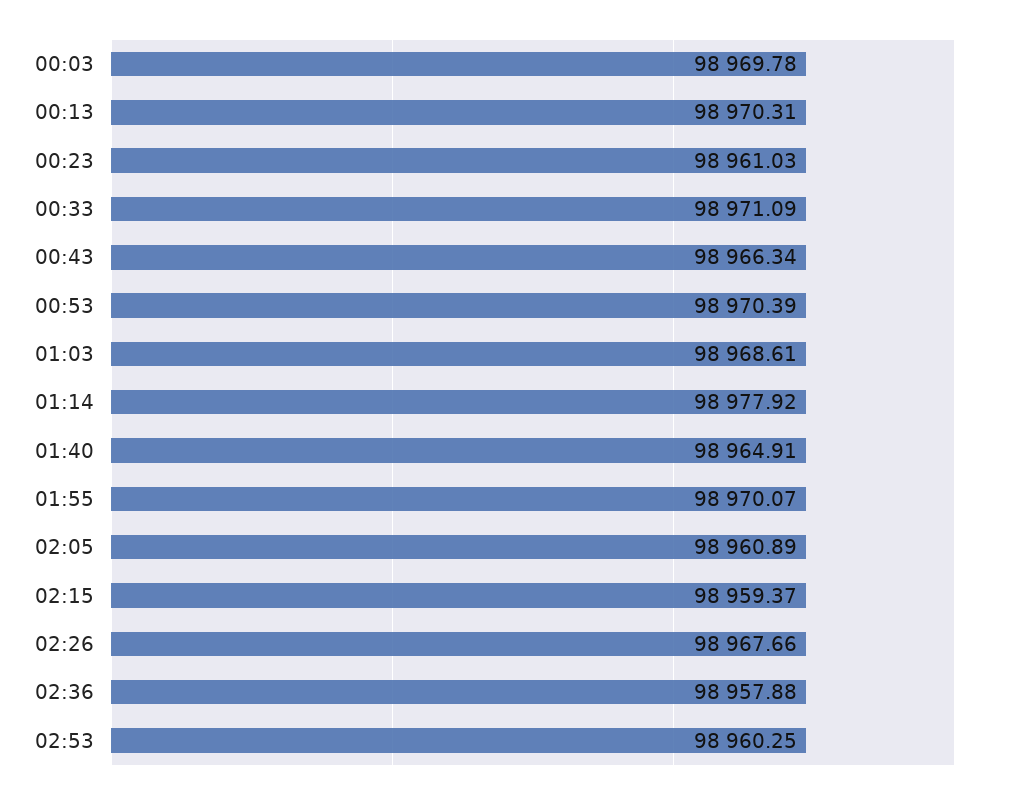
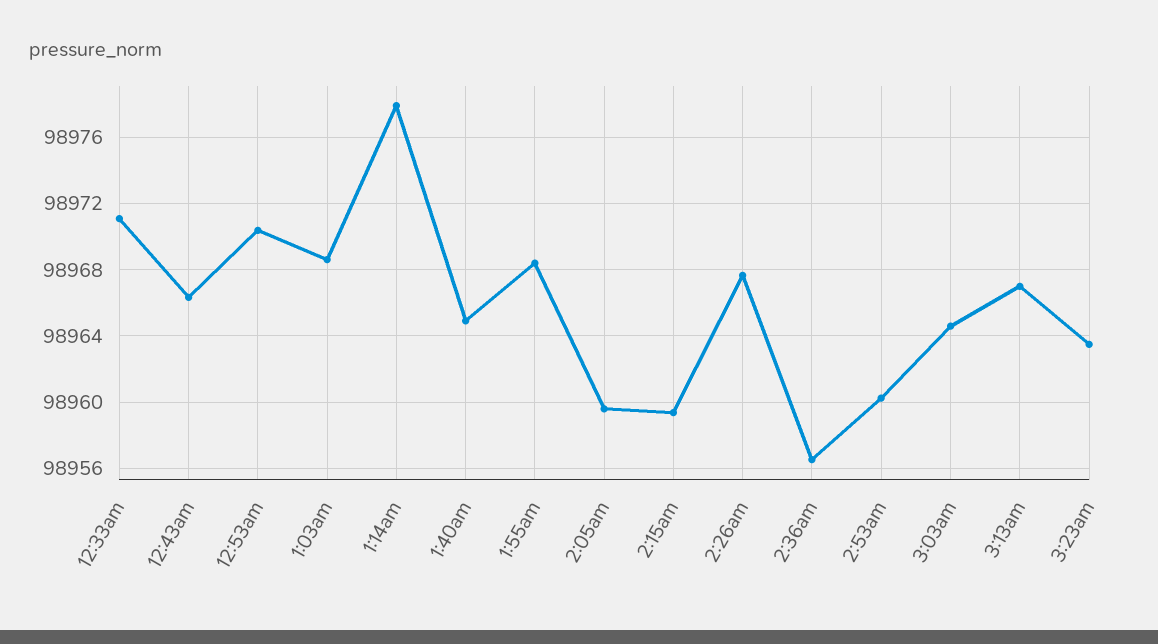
00:03: 98969.78 -> none
00:13: 98970.31 -> none
00:23: 98961.03 -> none
01:55: 98970.07 -> 98968.5
02:05: 98960.89 -> 98959.5
02:36: 98957.88 -> 98956.5
3:03am: none -> 98964.5
3:13am: none -> 98967
3:23am: none -> 98963.5

